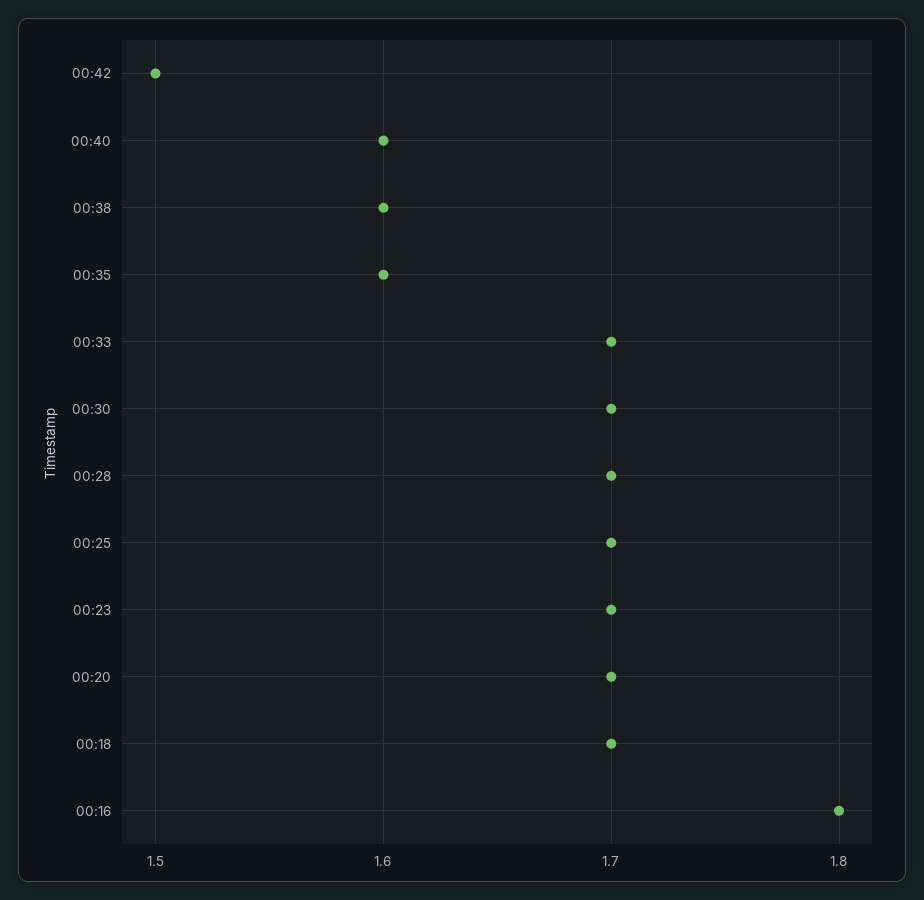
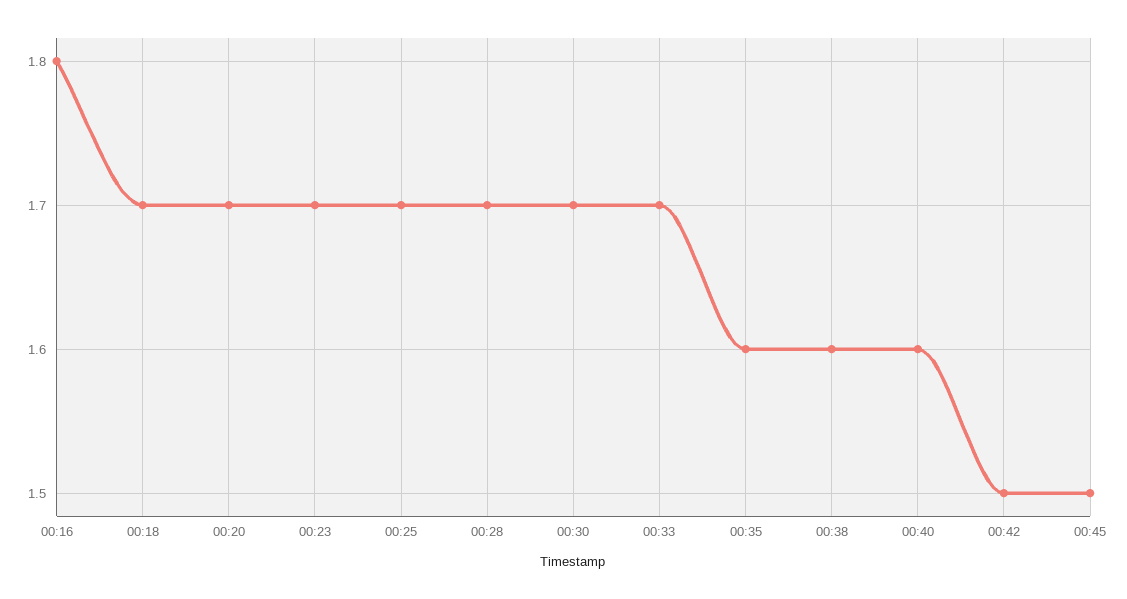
00:45: none -> 1.5

